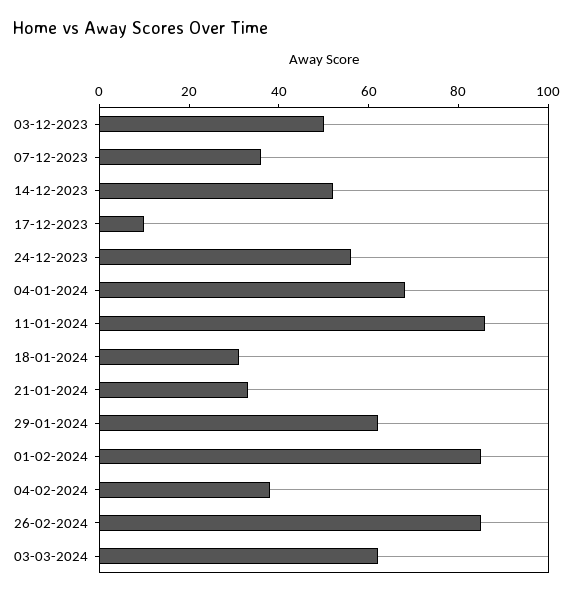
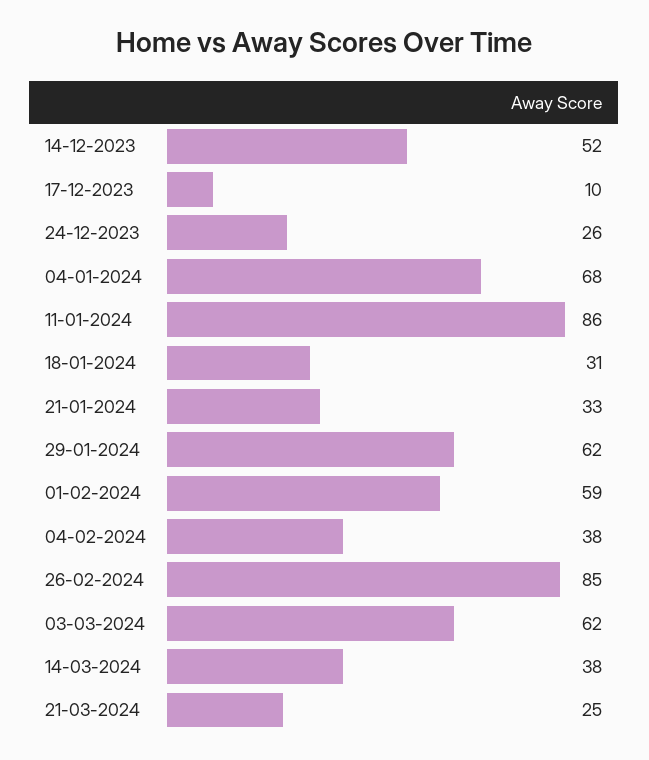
03-12-2023: 50 -> none
07-12-2023: 35 -> none
24-12-2023: 55 -> 26
01-02-2024: 85 -> 59
14-03-2024: none -> 38
21-03-2024: none -> 25

